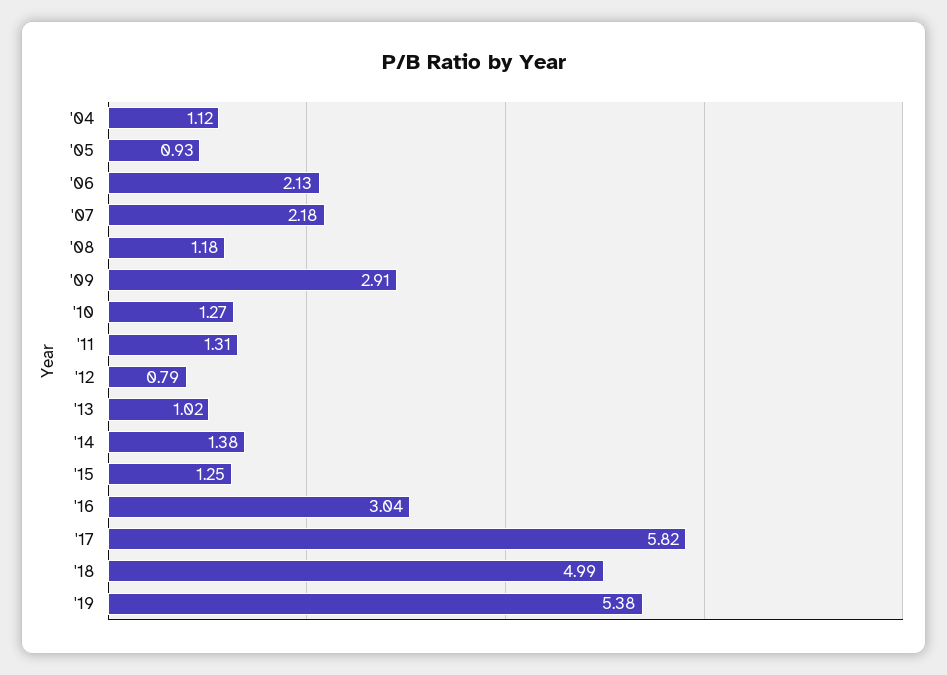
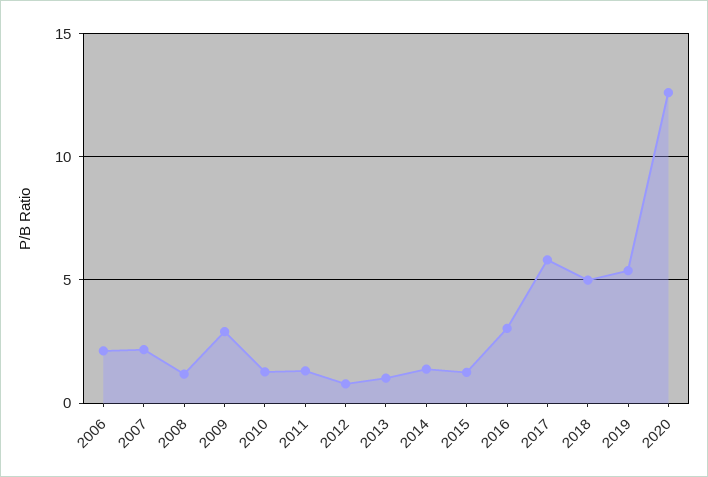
'04: 1.12 -> none
'05: 0.93 -> none
2020: none -> 12.5

